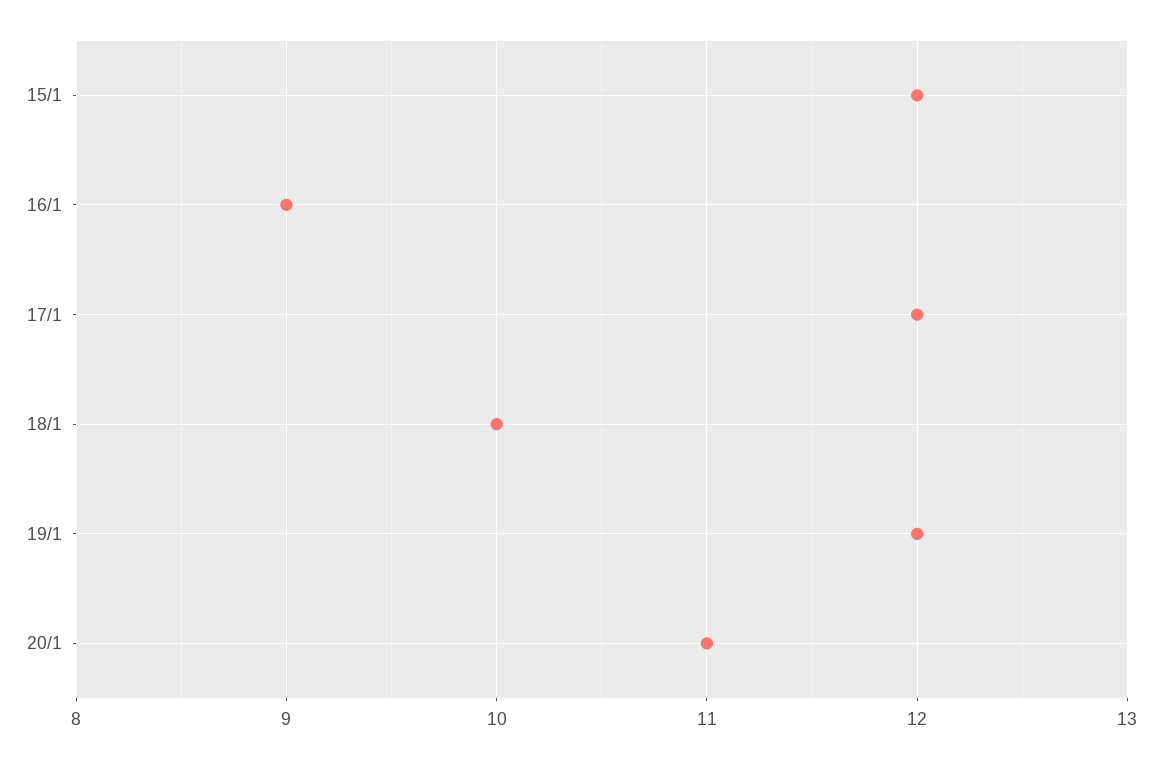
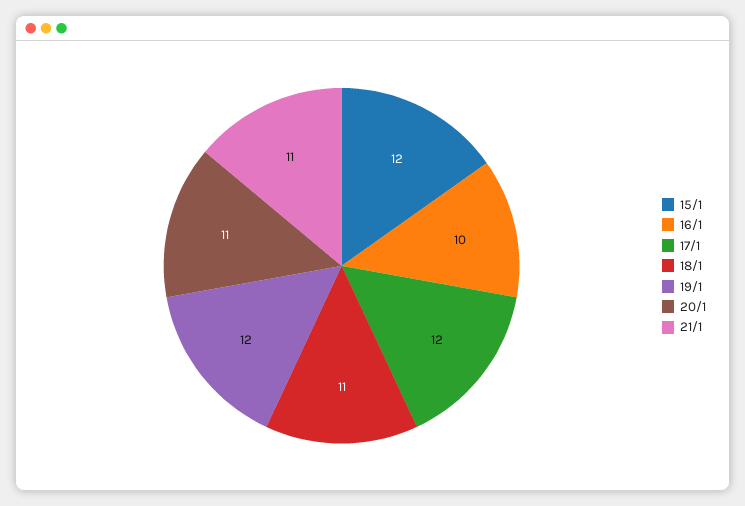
16/1: 9 -> 10
18/1: 10 -> 11
21/1: none -> 11

